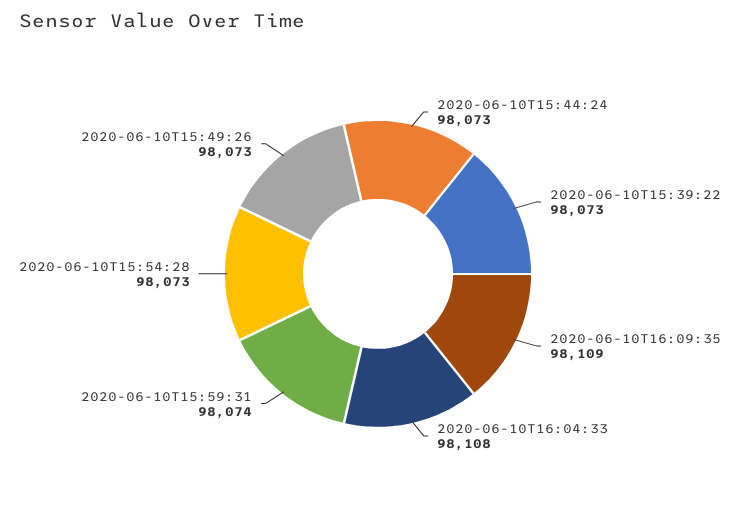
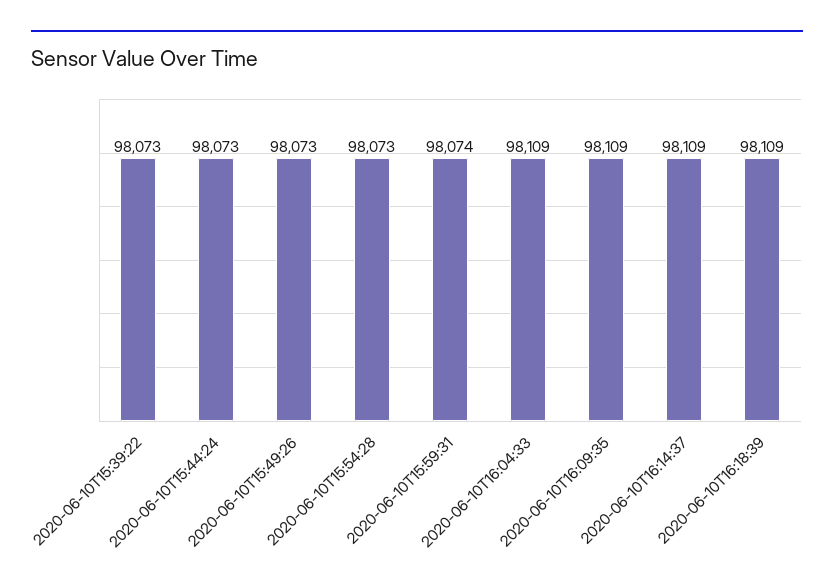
2020-06-10T16:04:33: 98108 -> 98109
2020-06-10T16:14:37: none -> 98109
2020-06-10T16:18:39: none -> 98109

